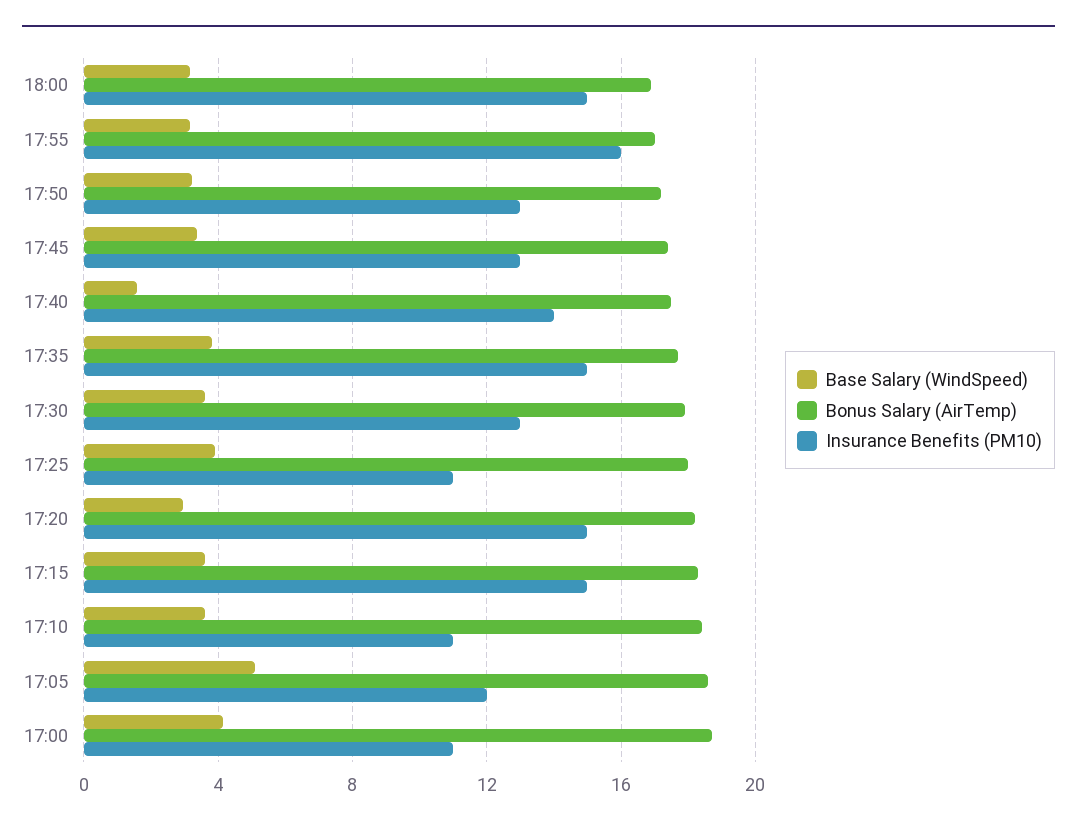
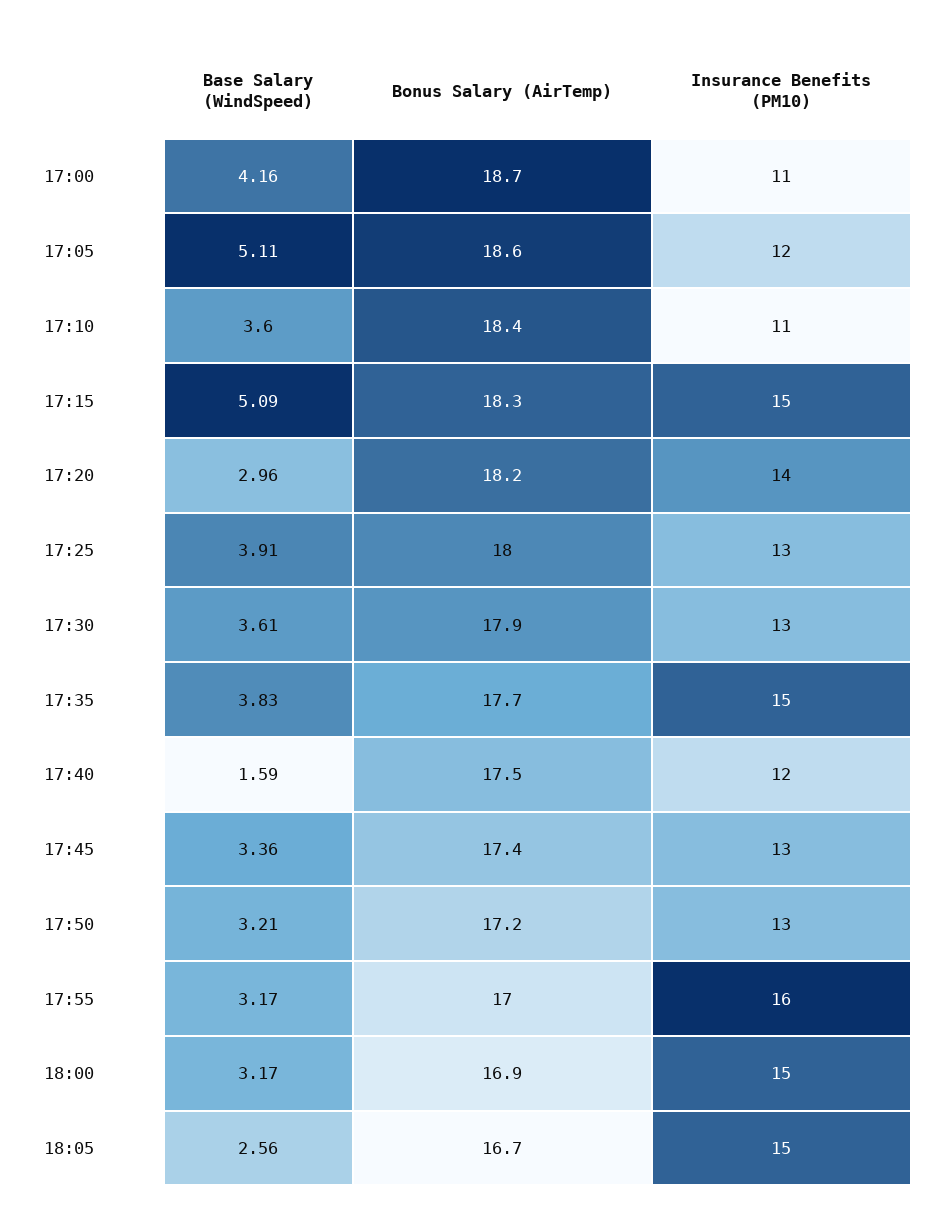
Insurance Benefits (PM10), 17:40: 14 -> 12
Insurance Benefits (PM10), 17:25: 11 -> 13
Insurance Benefits (PM10), 17:20: 15 -> 14
Base Salary (WindSpeed), 17:15: 3.5 -> 5.09
Base Salary (WindSpeed), 18:05: none -> 2.56
Bonus Salary (AirTemp), 18:05: none -> 16.7
Insurance Benefits (PM10), 18:05: none -> 15

